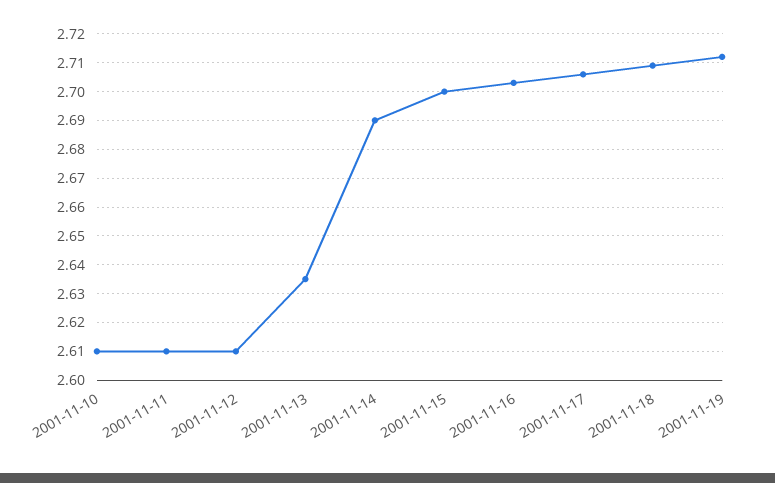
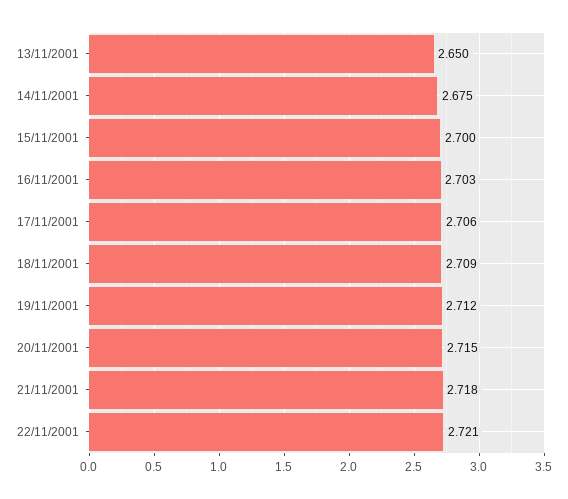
2001-11-10: 2.61 -> none
2001-11-11: 2.61 -> none
2001-11-12: 2.61 -> none
2001-11-13: 2.635 -> 2.65
2001-11-14: 2.69 -> 2.675
20/11/2001: none -> 2.715
21/11/2001: none -> 2.718
22/11/2001: none -> 2.721

